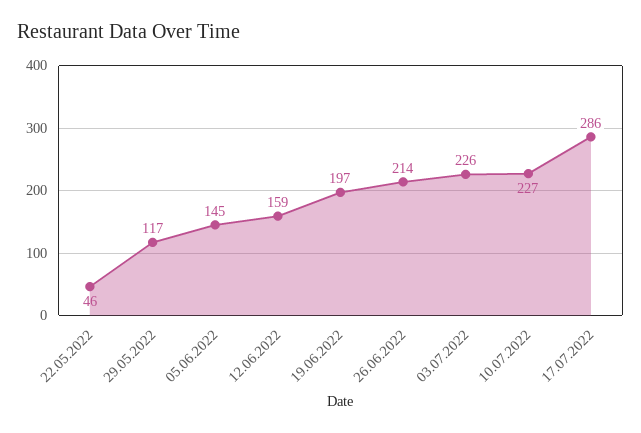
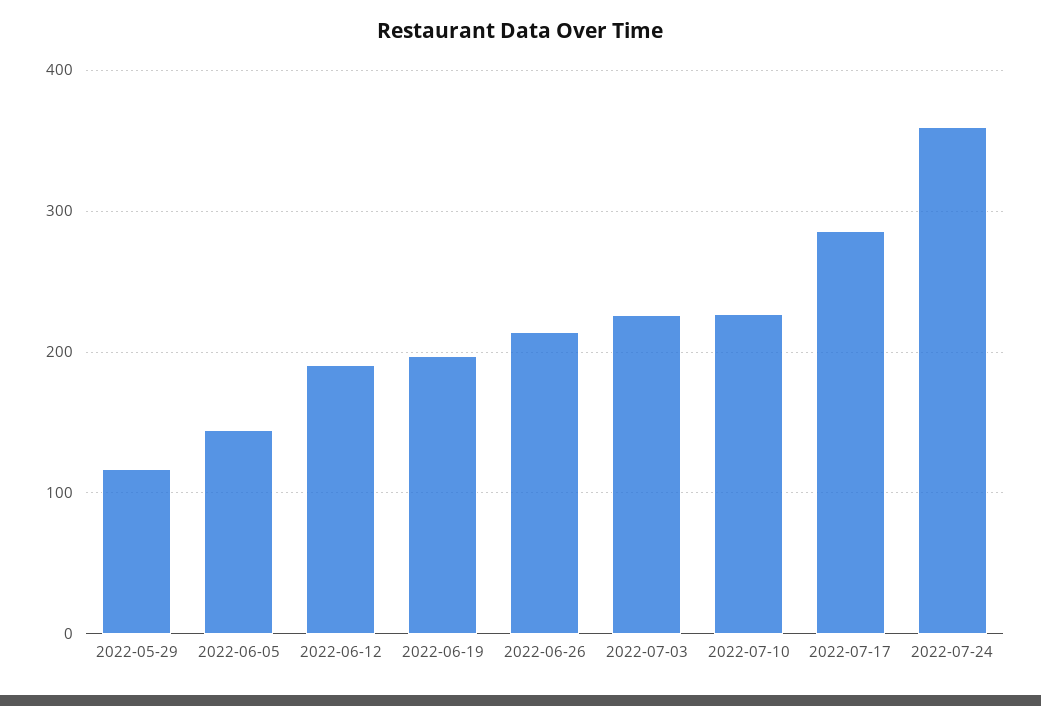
22.05.2022: 46 -> none
12.06.2022: 159 -> 190
2022-07-24: none -> 360

